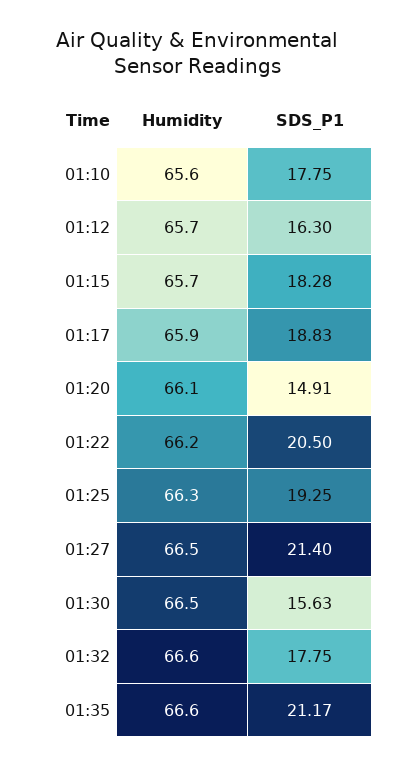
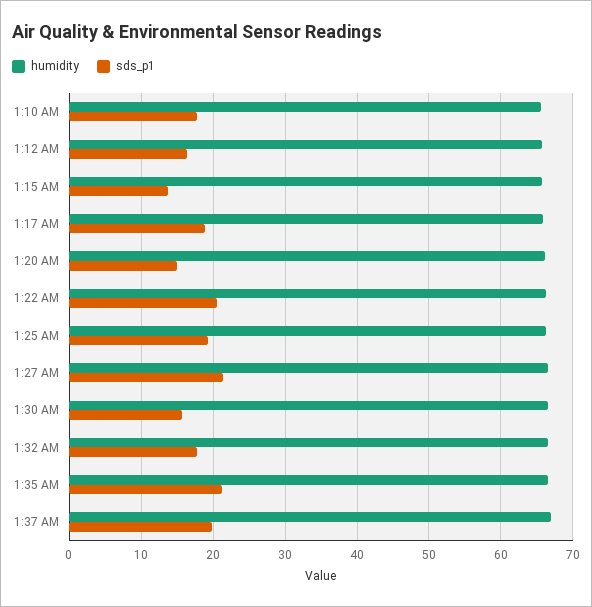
SDS_P1, 01:15: 18.28 -> 14
Humidity, 1:37 AM: none -> 67
SDS_P1, 1:37 AM: none -> 20

